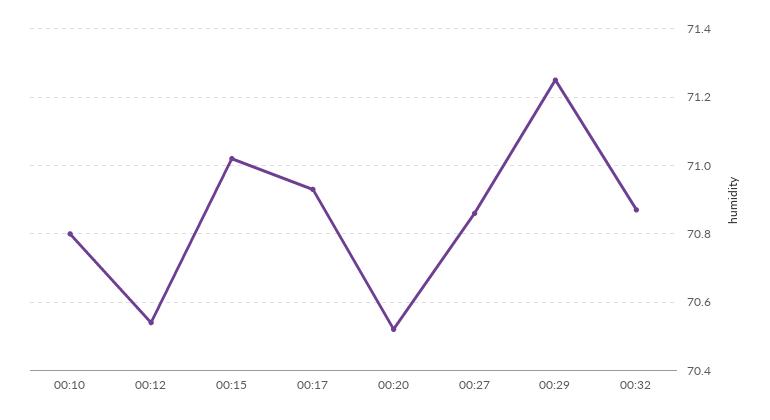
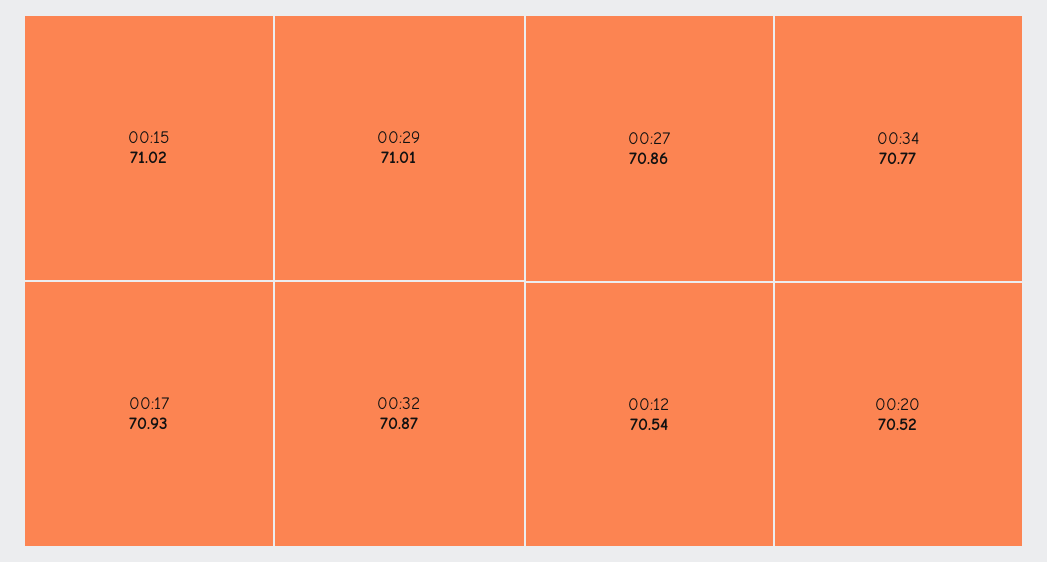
00:10: 70.8 -> none
00:29: 71.25 -> 71.01
00:34: none -> 70.77

